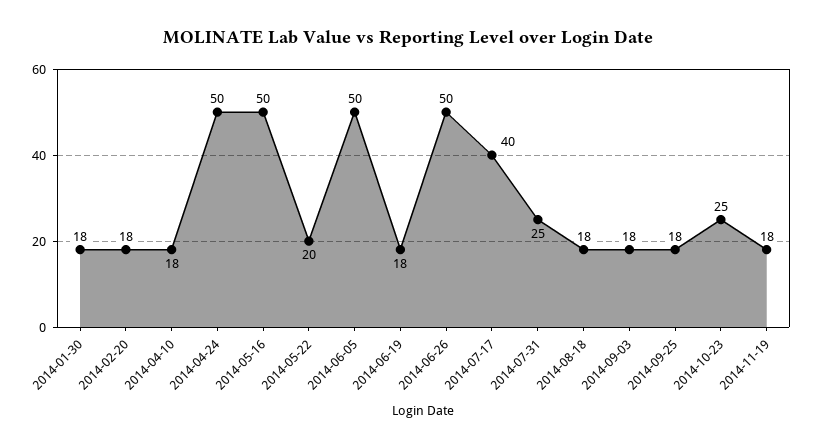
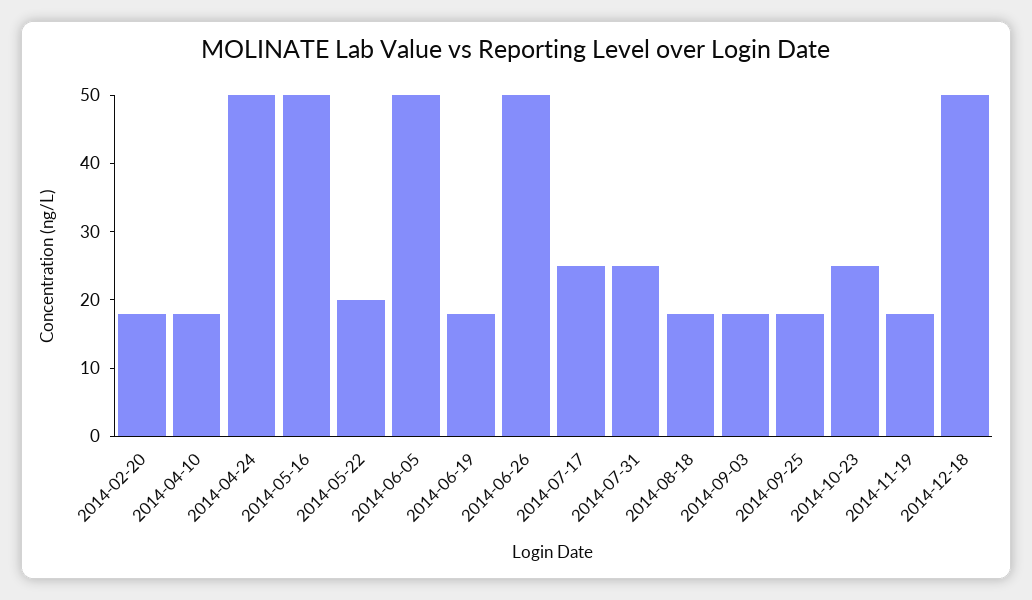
2014-01-30: 18 -> none
2014-07-17: 40 -> 25
2014-12-18: none -> 50

